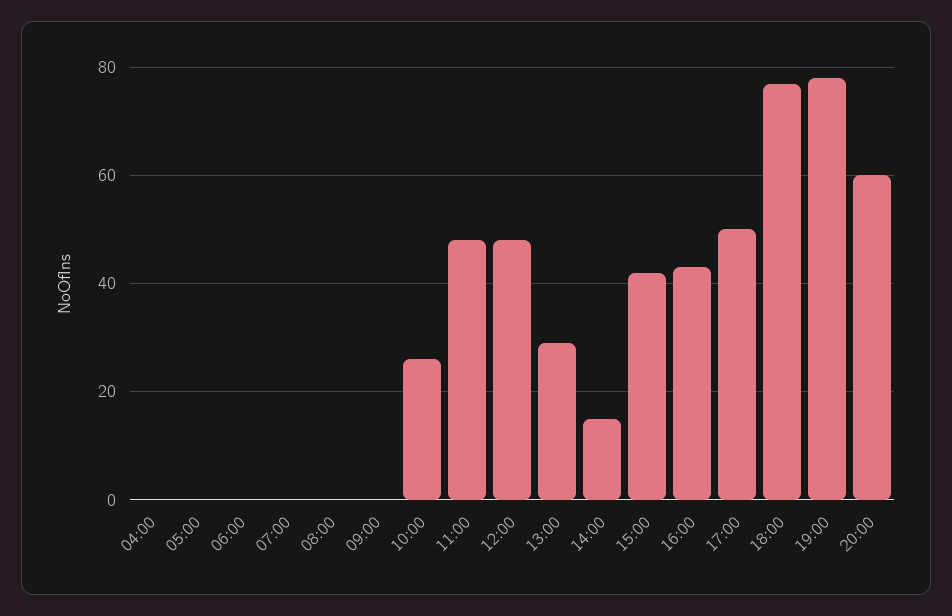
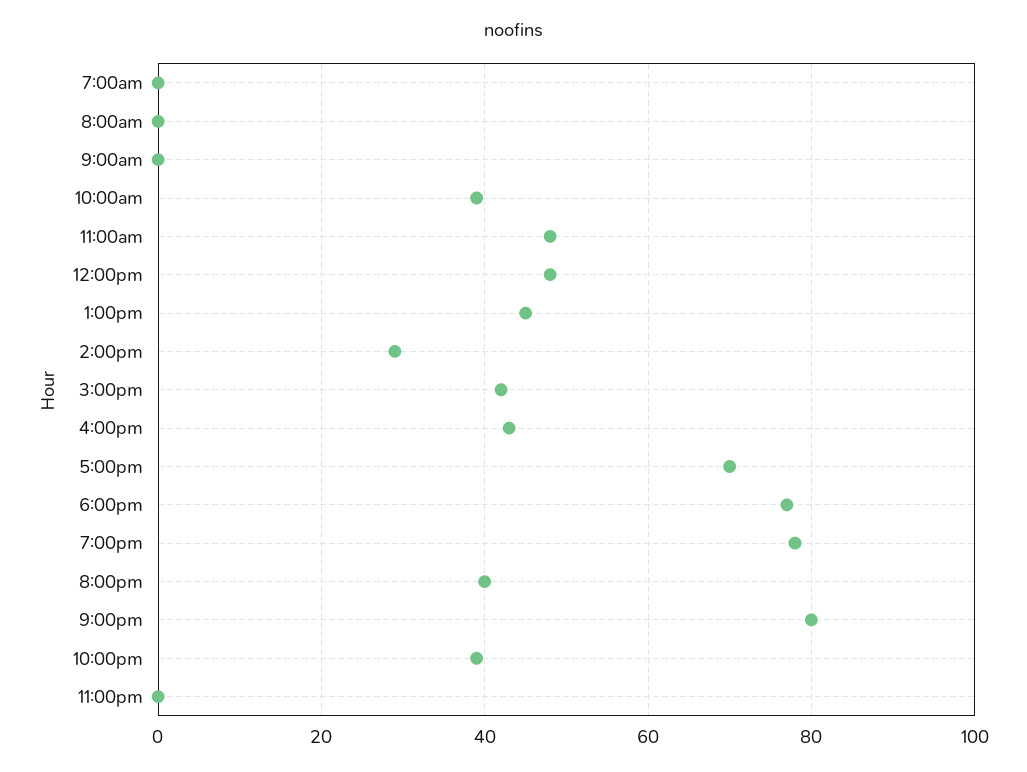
04:00: 0 -> none
05:00: 0 -> none
06:00: 0 -> none
10:00: 25 -> 40
13:00: 30 -> 45
14:00: 15 -> 30
17:00: 50 -> 70
20:00: 60 -> 40
9:00pm: none -> 80
10:00pm: none -> 40
11:00pm: none -> 0

